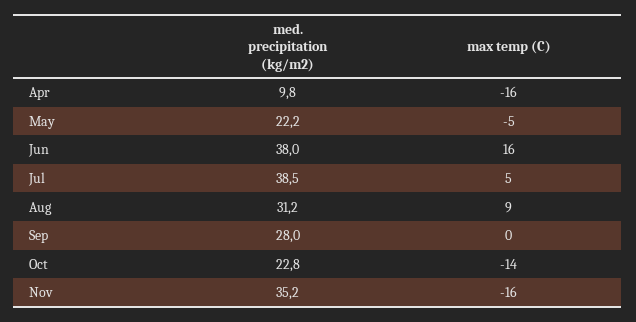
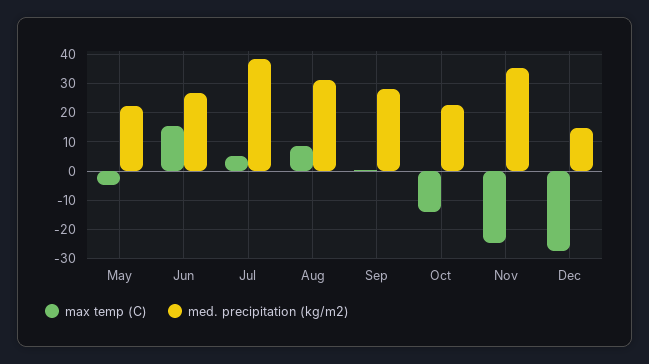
med. precipitation (kg/m2), Apr: 9.8 -> none
max temp (C), Apr: -16 -> none
med. precipitation (kg/m2), Jun: 38 -> 27.5
max temp (C), Nov: -16 -> -25
max temp (C), Dec: none -> -27.5
med. precipitation (kg/m2), Dec: none -> 15

